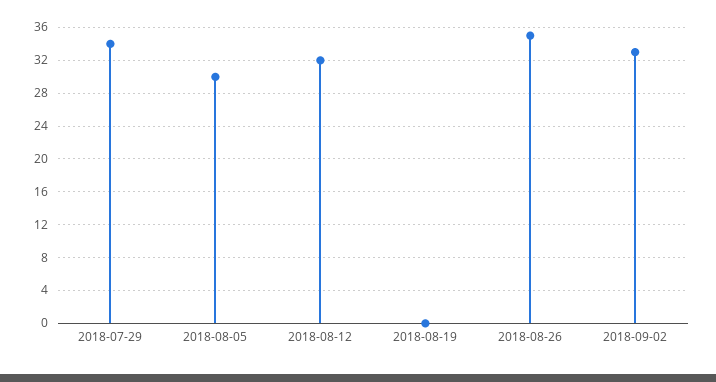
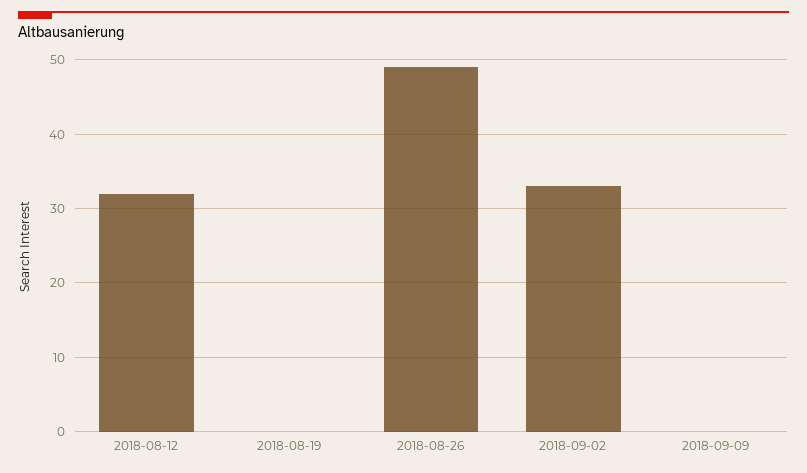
2018-07-29: 34 -> none
2018-08-05: 30 -> none
2018-08-26: 35 -> 49
2018-09-09: none -> 0

